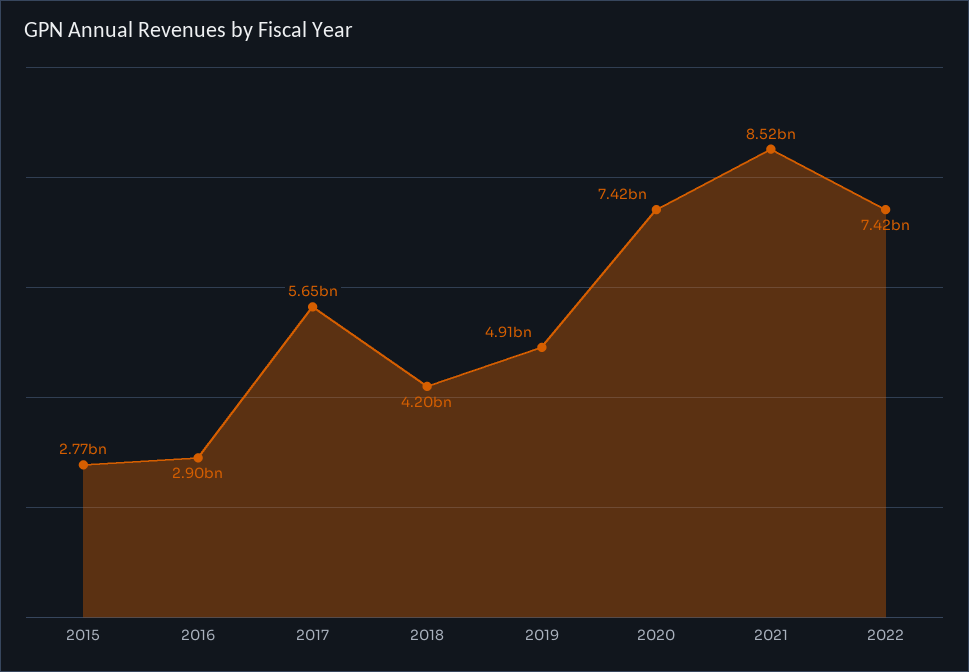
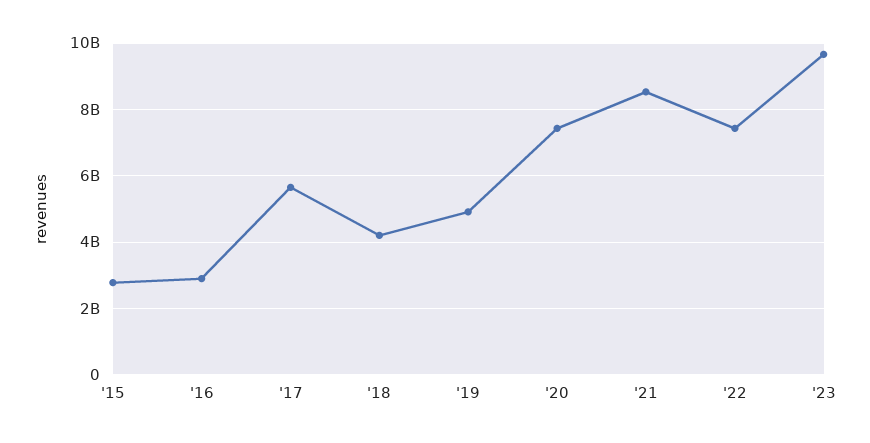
'23: none -> 9600000000

